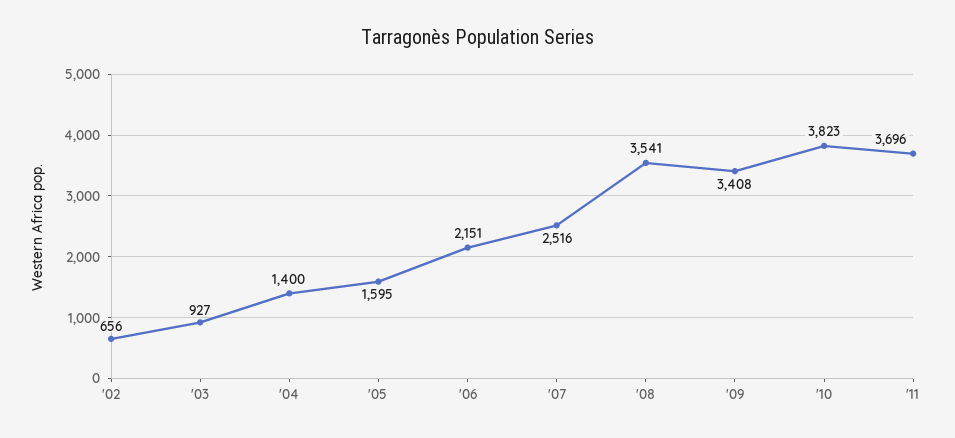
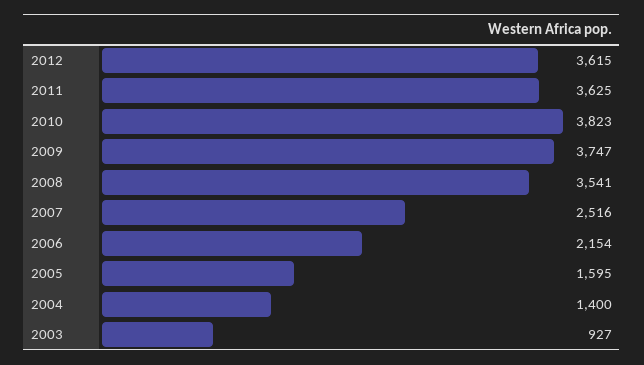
'02: 656 -> none
'06: 2151 -> 2154
'09: 3408 -> 3747
'11: 3696 -> 3625
2012: none -> 3615

